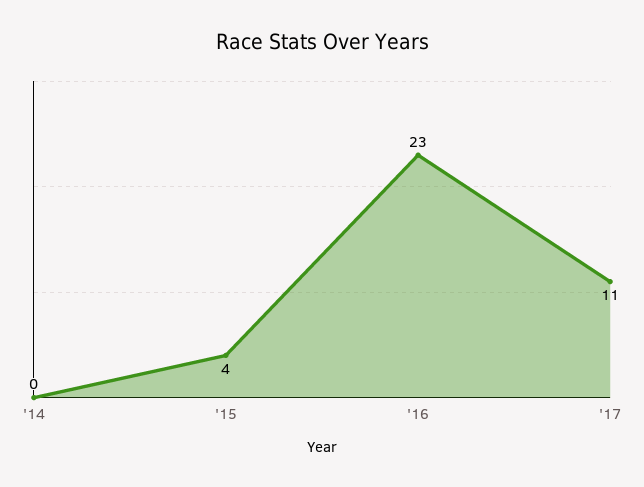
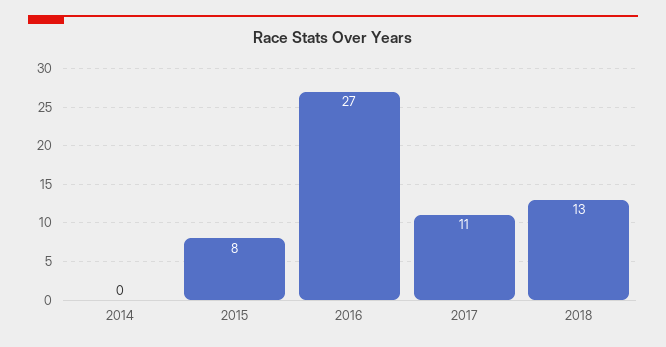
'15: 4 -> 8
'16: 23 -> 27
2018: none -> 13

